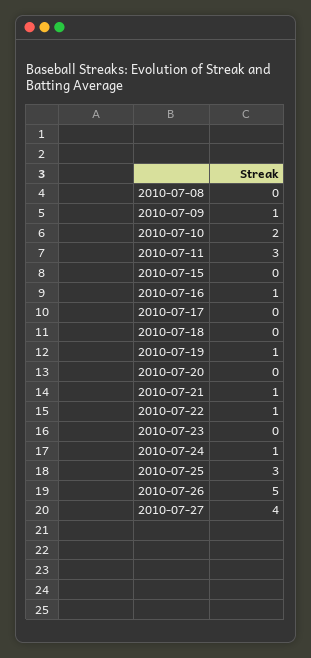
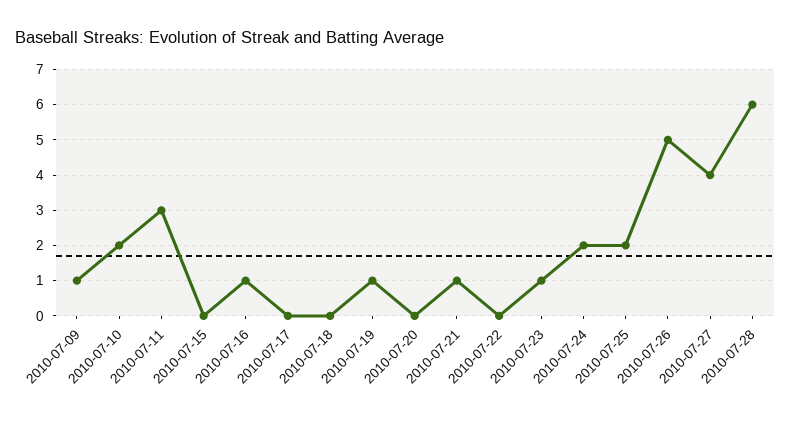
2010-07-08: 0 -> none
2010-07-22: 1 -> 0
2010-07-23: 0 -> 1
2010-07-24: 1 -> 2
2010-07-25: 3 -> 2
2010-07-28: none -> 6

